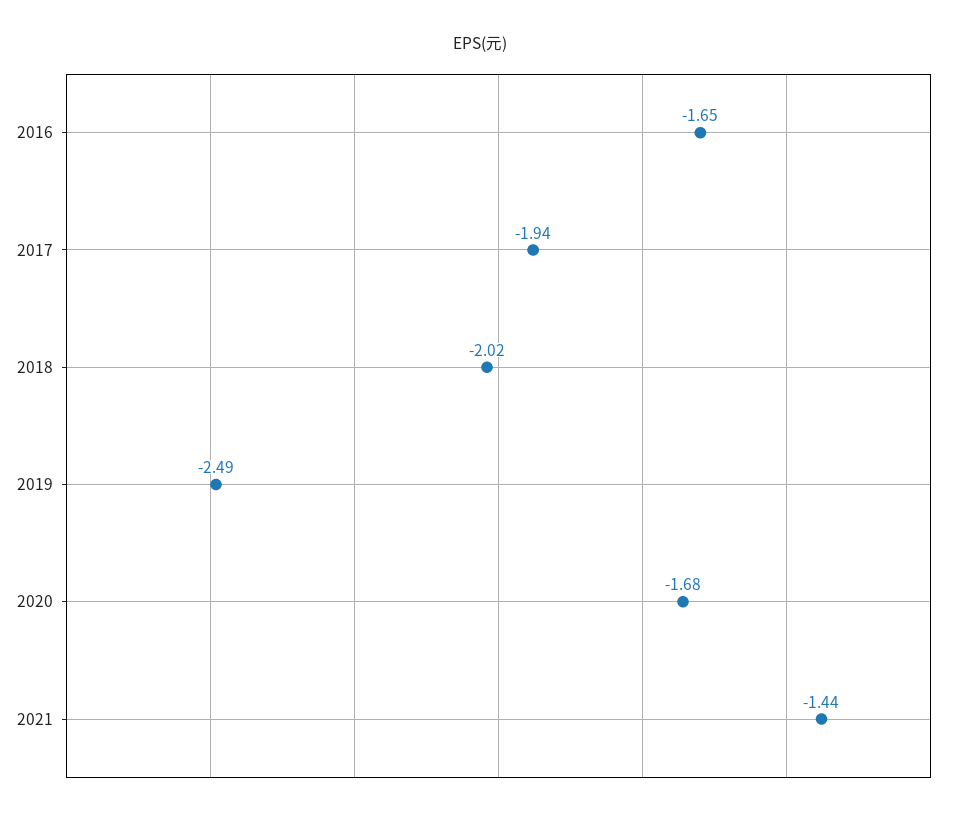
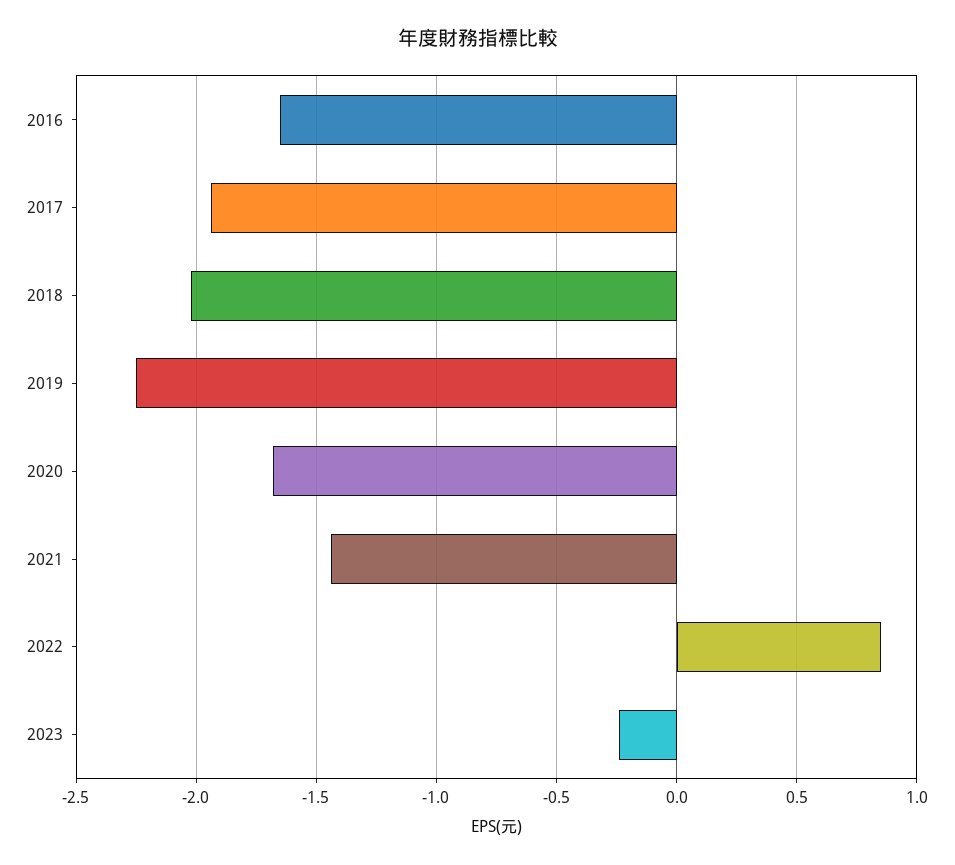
2019: -2.49 -> -2.25
2022: none -> 0.85
2023: none -> -0.25

